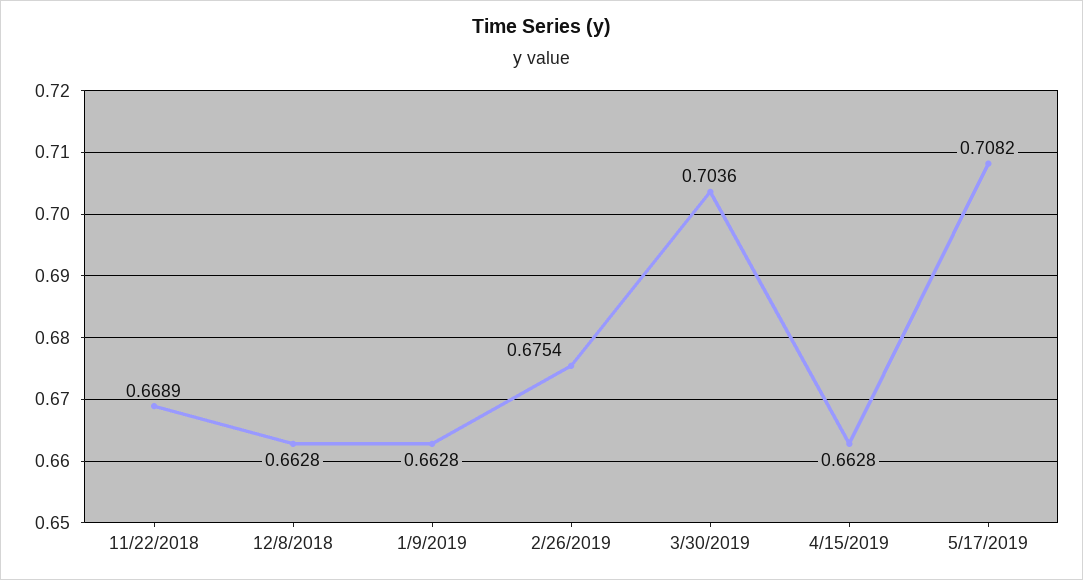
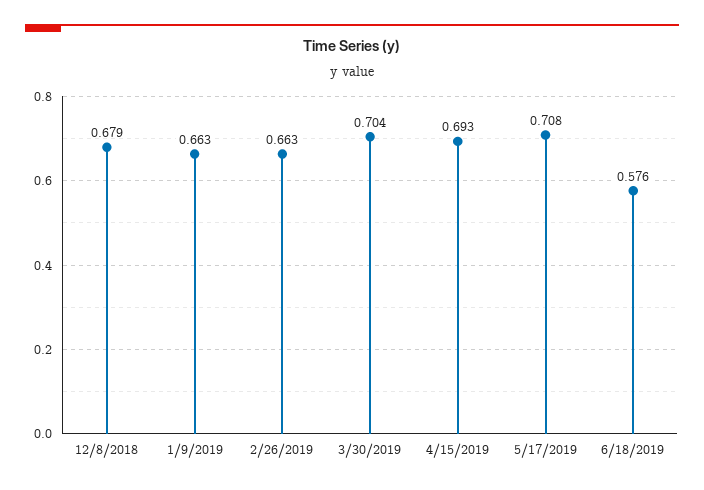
11/22/2018: 0.6689 -> none
12/8/2018: 0.6628 -> 0.679
2/26/2019: 0.6754 -> 0.663
4/15/2019: 0.6628 -> 0.693
6/18/2019: none -> 0.576

